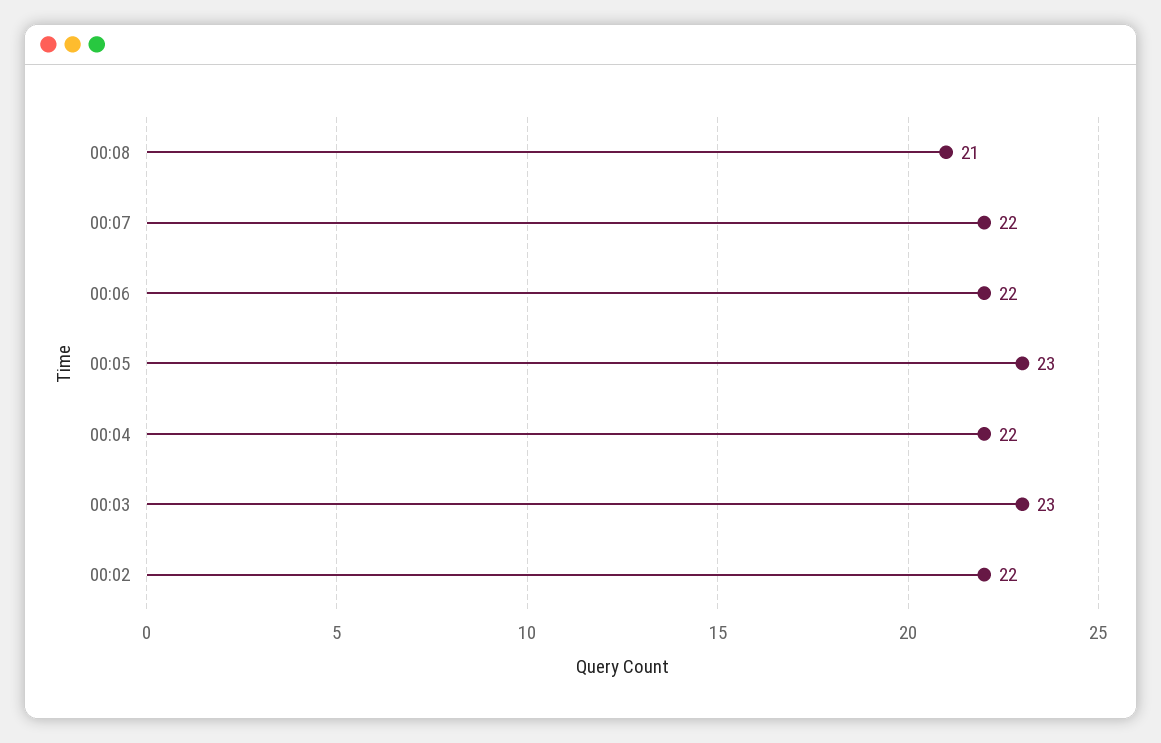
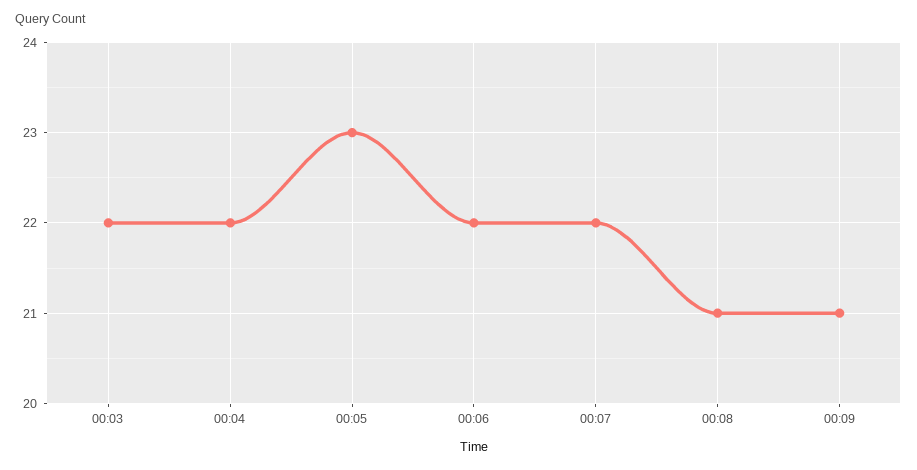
00:03: 23 -> 22
00:02: 22 -> none
00:09: none -> 21

